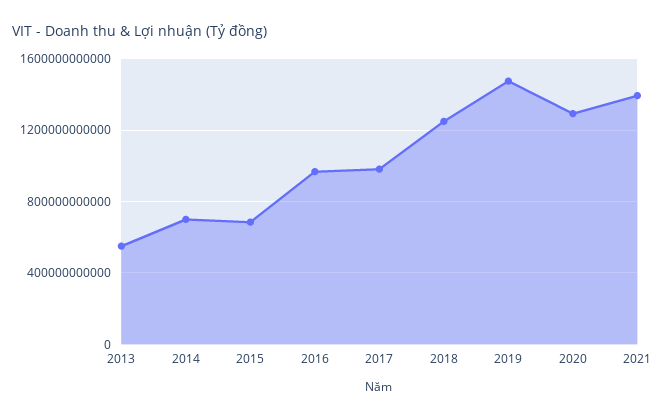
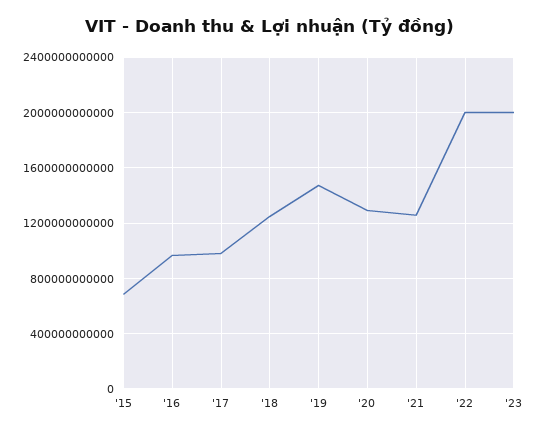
2013: 550000000000 -> none
2014: 700000000000 -> none
2021: 1400000000000 -> 1250000000000
'22: none -> 2000000000000
'23: none -> 2000000000000

